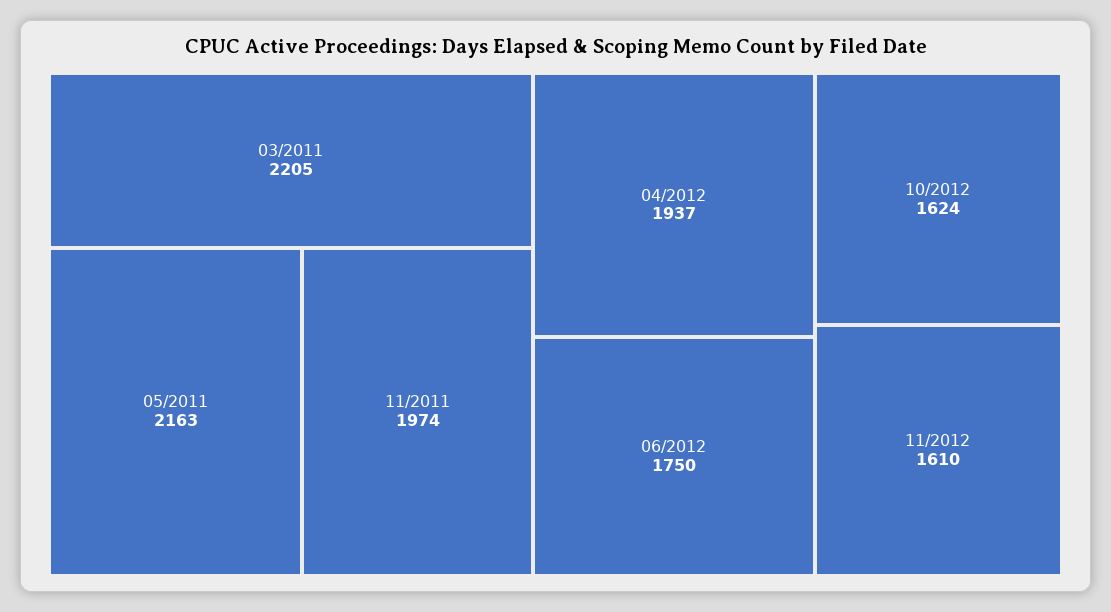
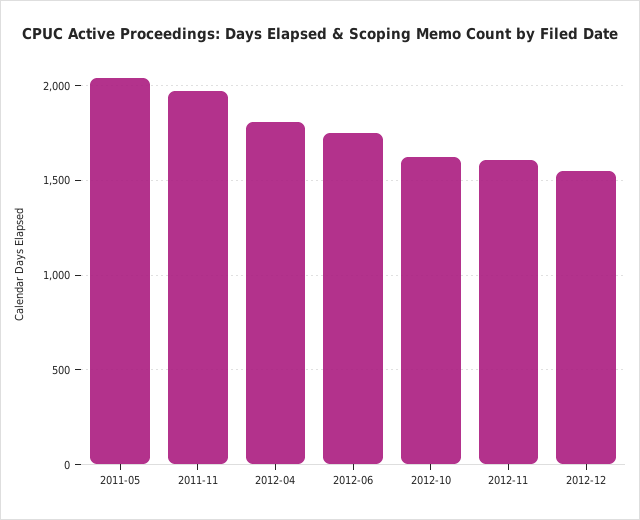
03/2011: 2205 -> none
05/2011: 2163 -> 2050
04/2012: 1937 -> 1800
2012-12: none -> 1550

